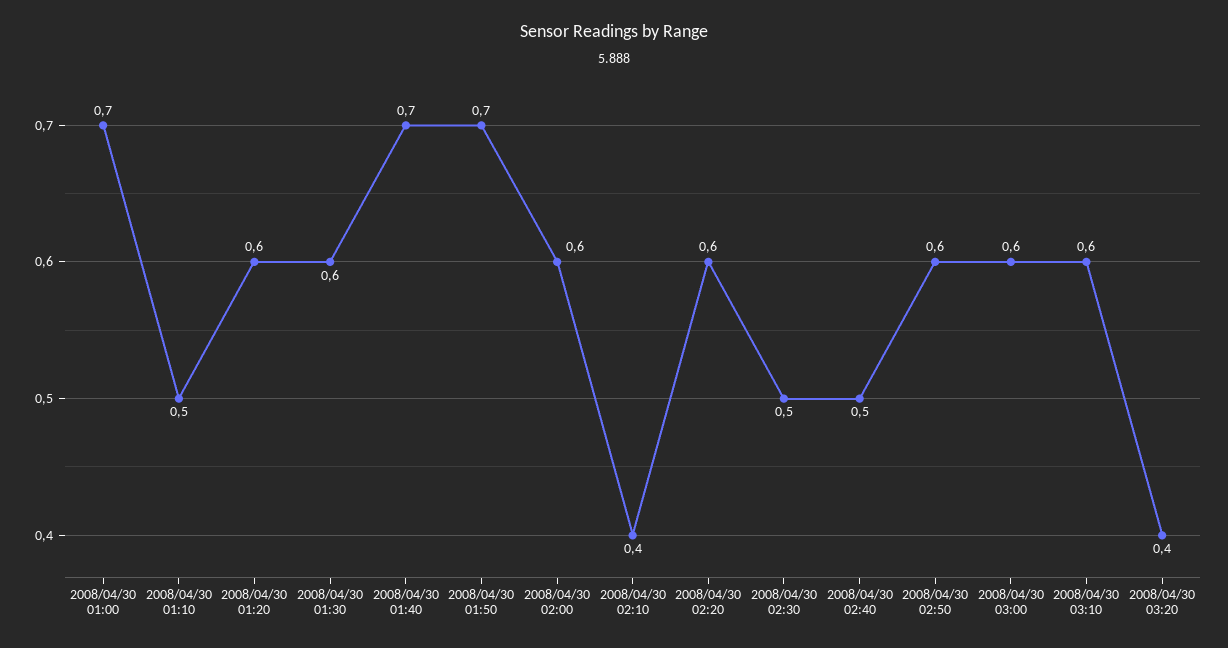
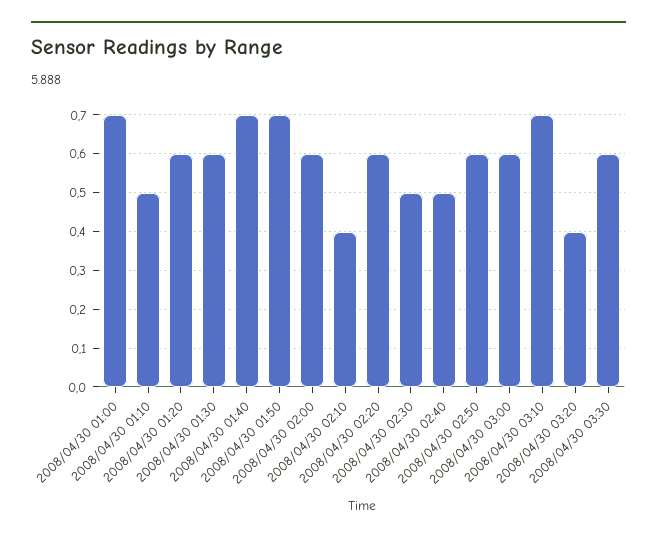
2008/04/30 03:10: 0.6 -> 0.7
2008/04/30 03:30: none -> 0.6

